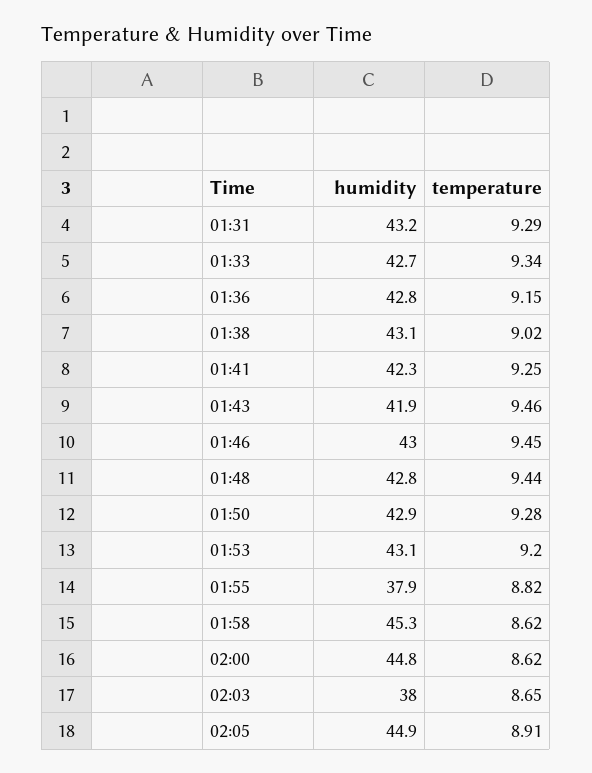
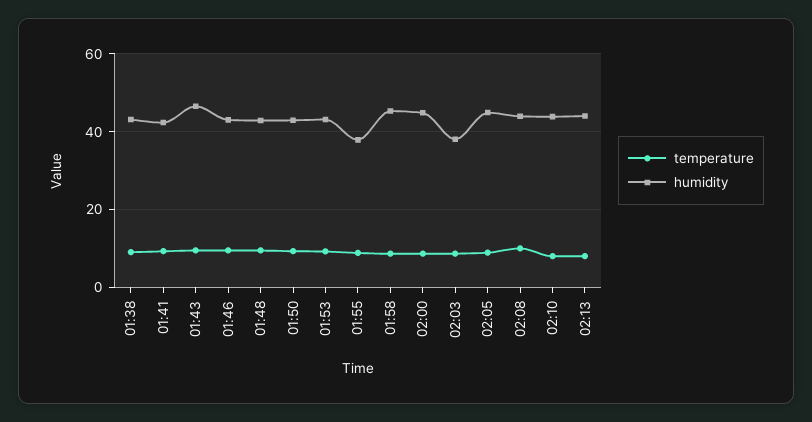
humidity, 01:31: 43.2 -> none
temperature, 01:31: 9.29 -> none
humidity, 01:33: 42.7 -> none
temperature, 01:33: 9.34 -> none
humidity, 01:36: 42.8 -> none
temperature, 01:36: 9.15 -> none
humidity, 01:43: 41.9 -> 46
temperature, 02:08: none -> 10
humidity, 02:08: none -> 44
temperature, 02:10: none -> 8
humidity, 02:10: none -> 44
temperature, 02:13: none -> 8
humidity, 02:13: none -> 44

